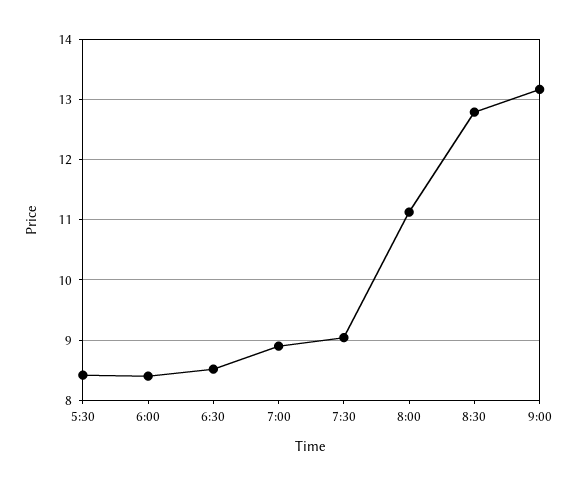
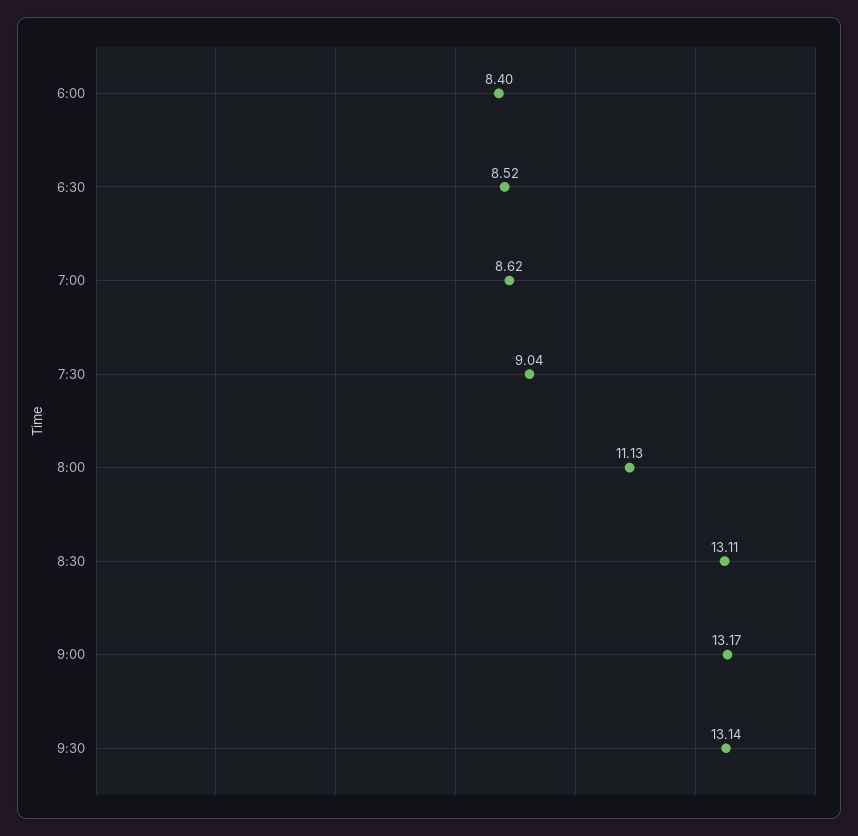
5:30: 8.4 -> none
7:00: 8.9 -> 8.62
8:30: 12.8 -> 13.11
9:30: none -> 13.14

